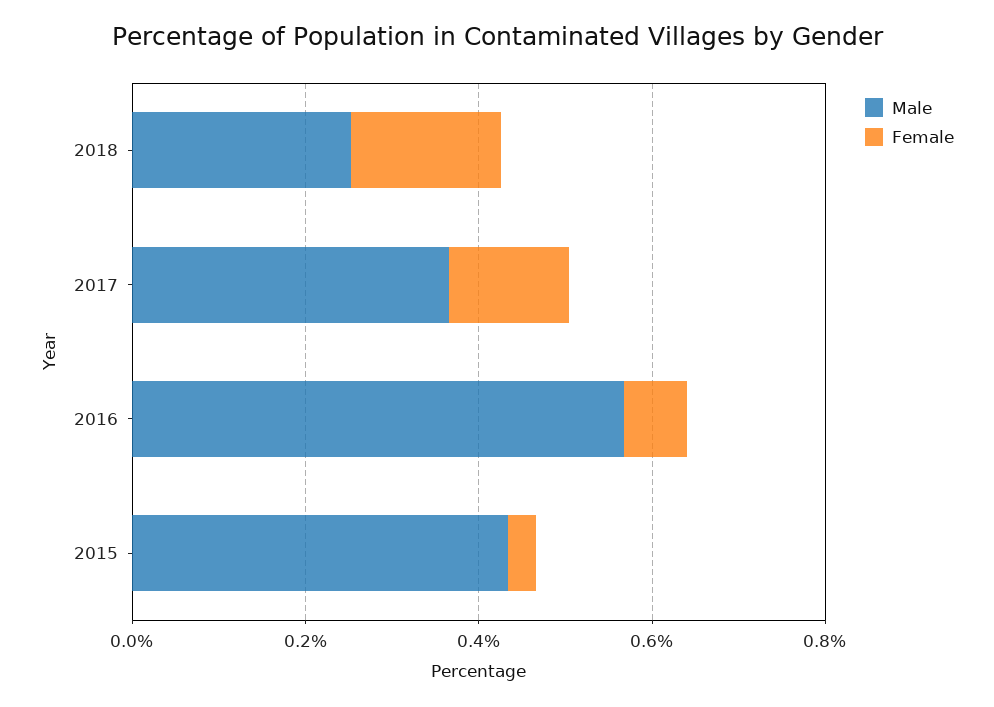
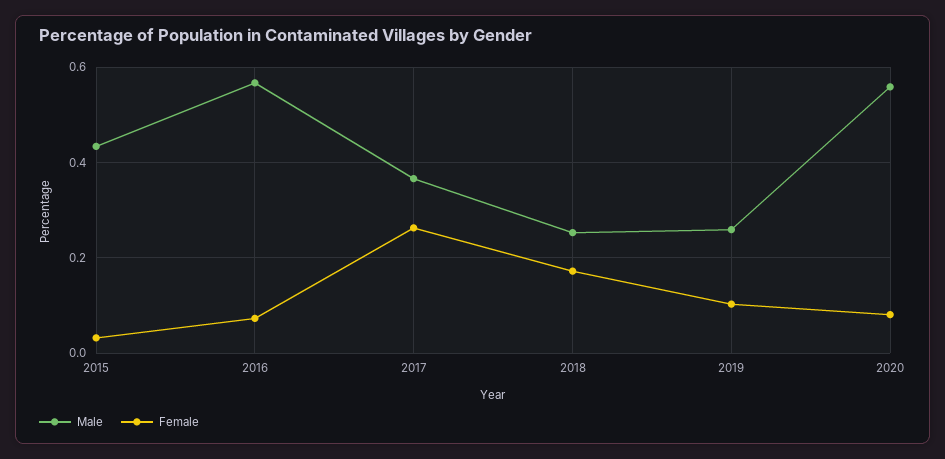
Female, 2017: 0.15 -> 0.26
Male, 2019: none -> 0.26
Female, 2019: none -> 0.1
Male, 2020: none -> 0.56
Female, 2020: none -> 0.08

